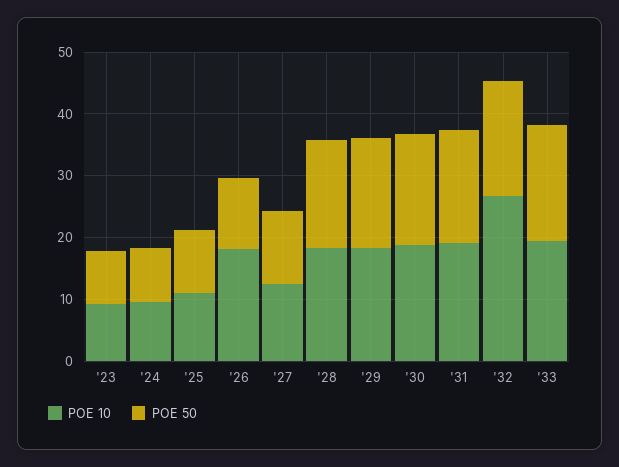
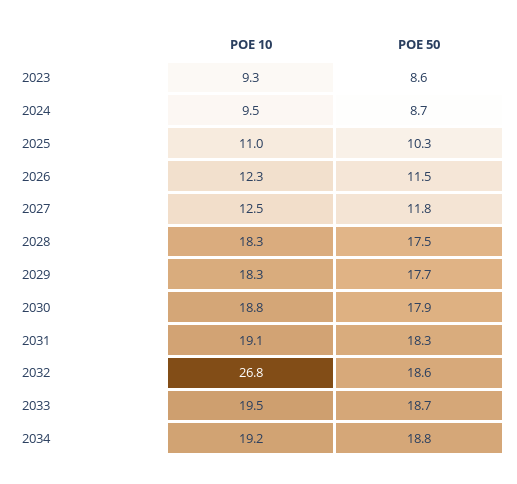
POE 10, '26: 18 -> 12.3
POE 10, 2034: none -> 19.2
POE 50, 2034: none -> 18.8

